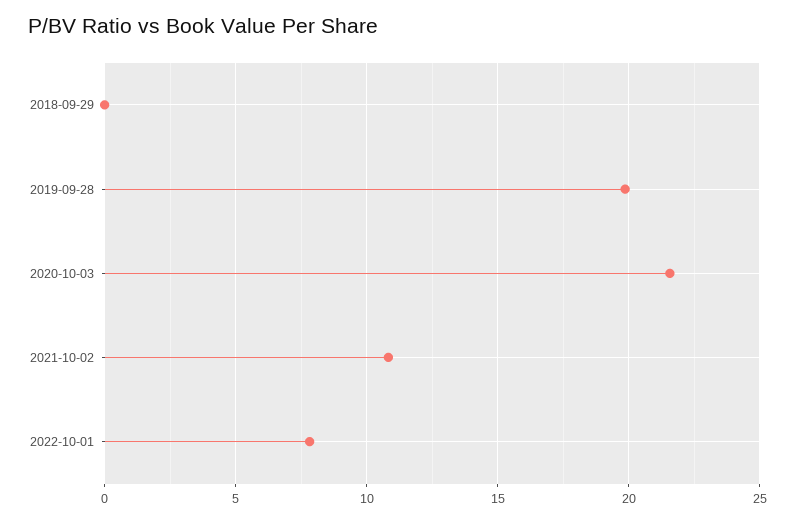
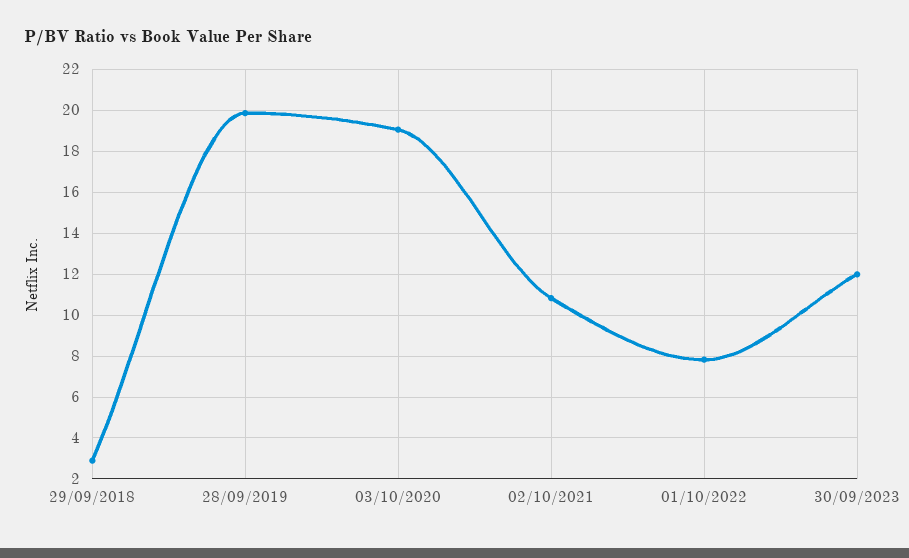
2018-09-29: 0 -> 3
2020-10-03: 21.5 -> 19
30/09/2023: none -> 12

